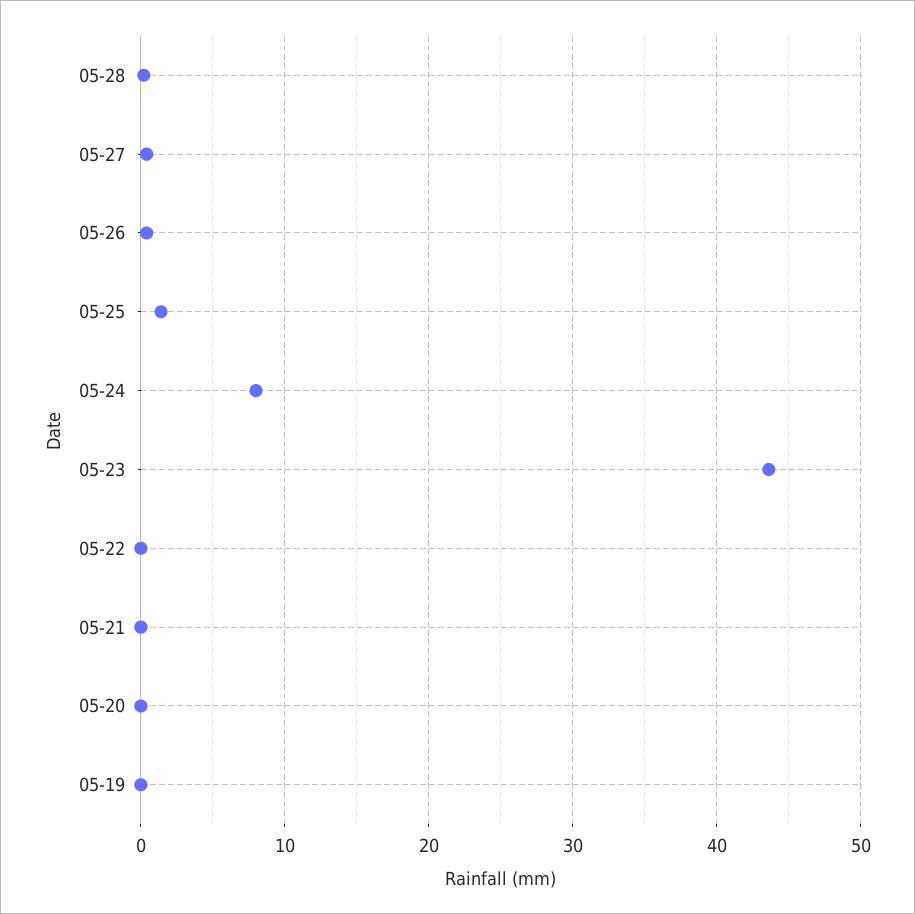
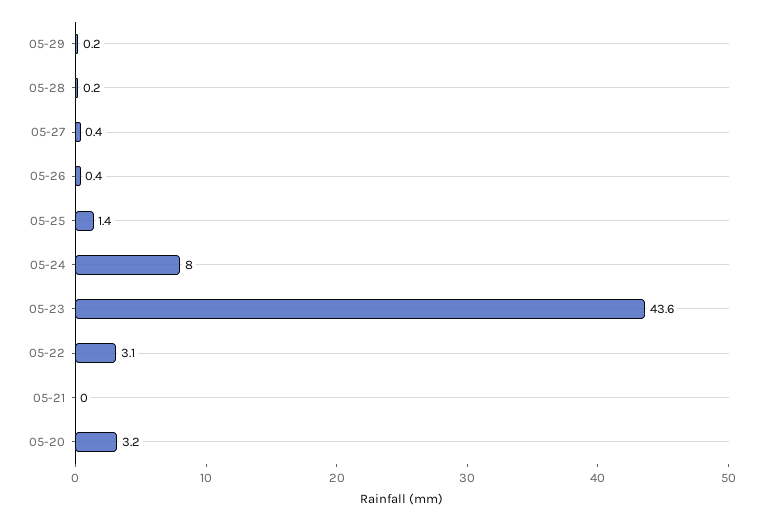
05-22: 0 -> 3.1
05-20: 0 -> 3.2
05-19: 0 -> none
05-29: none -> 0.2

